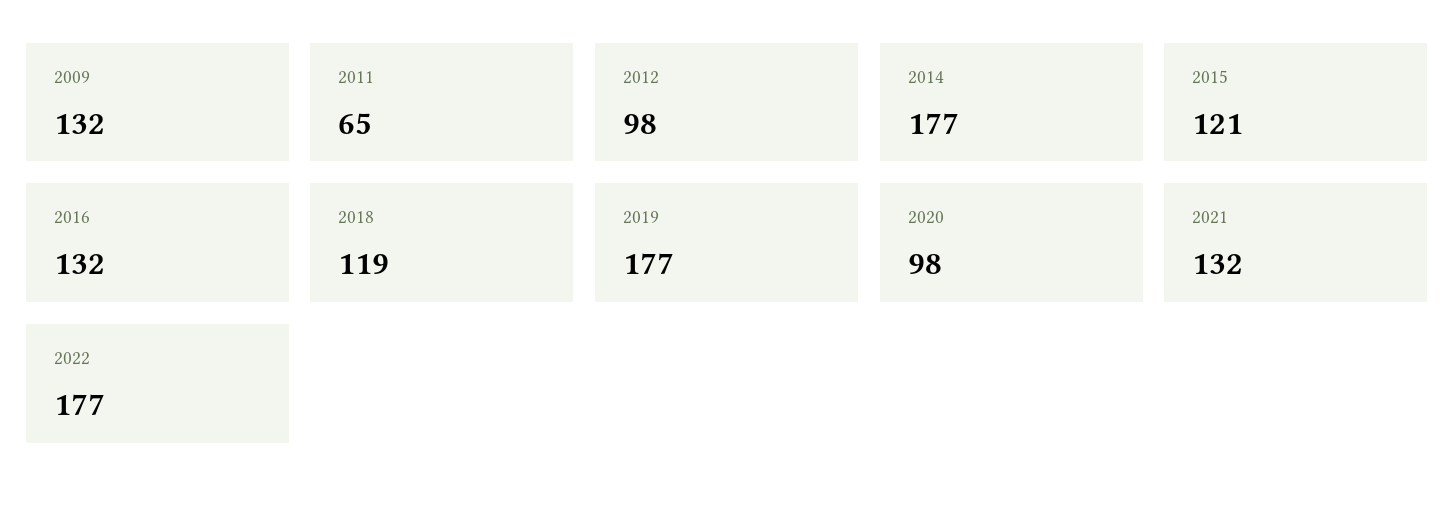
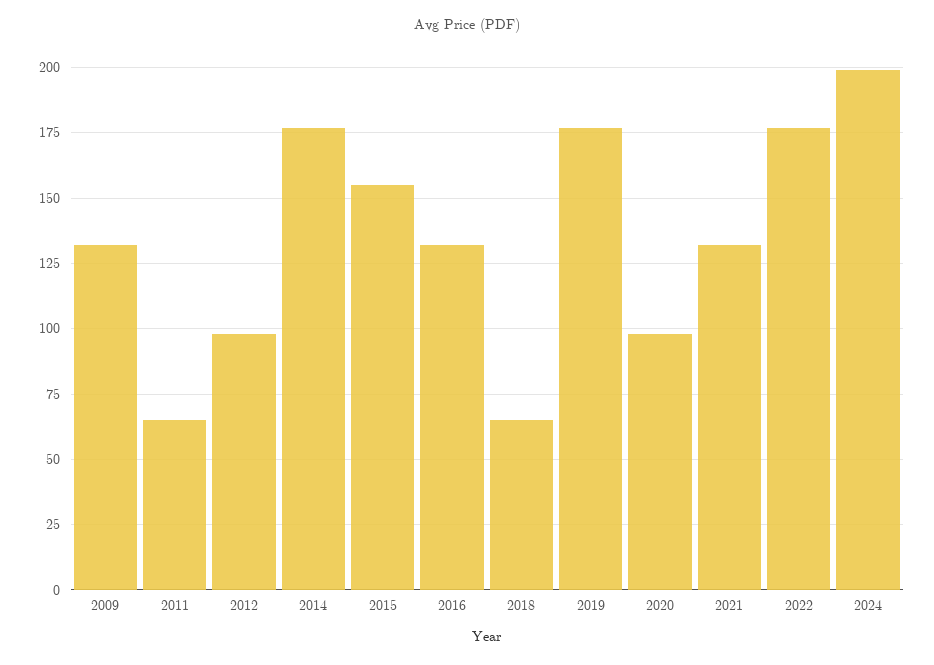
2015: 121 -> 155
2018: 119 -> 65
2024: none -> 200

